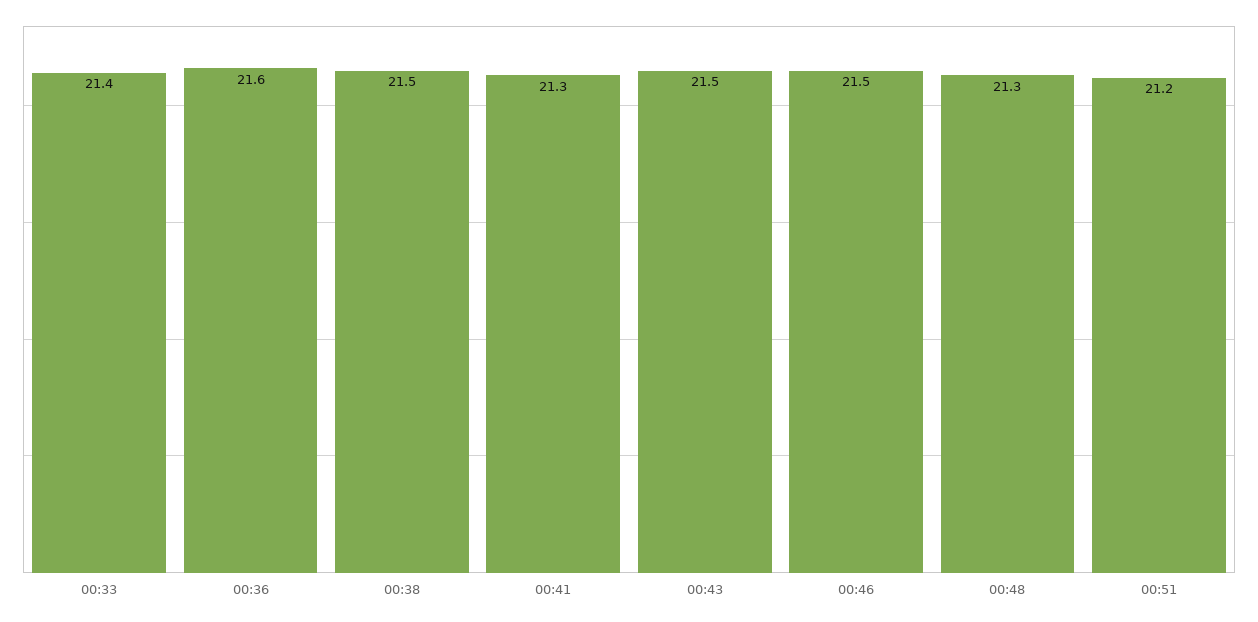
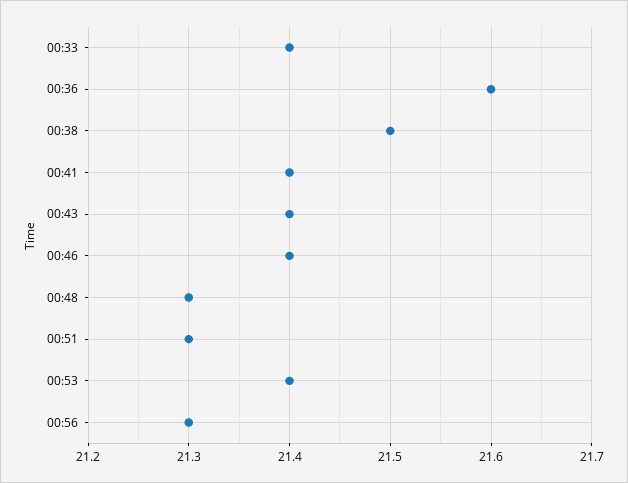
00:41: 21.3 -> 21.4
00:43: 21.5 -> 21.4
00:46: 21.5 -> 21.4
00:51: 21.2 -> 21.3
00:53: none -> 21.4
00:56: none -> 21.3

